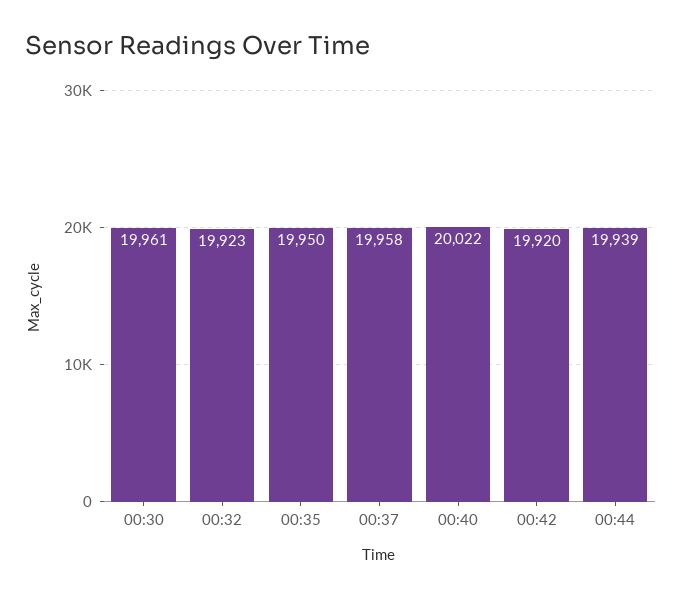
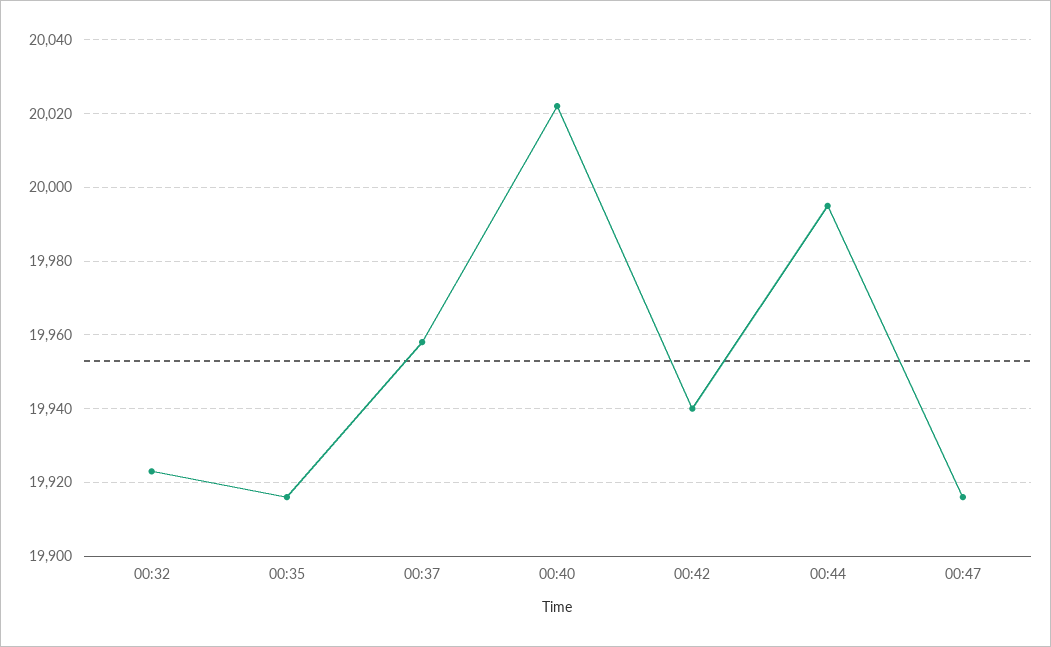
00:30: 19961 -> none
00:35: 19950 -> 19915
00:42: 19920 -> 19940
00:44: 19939 -> 19995
00:47: none -> 19915

